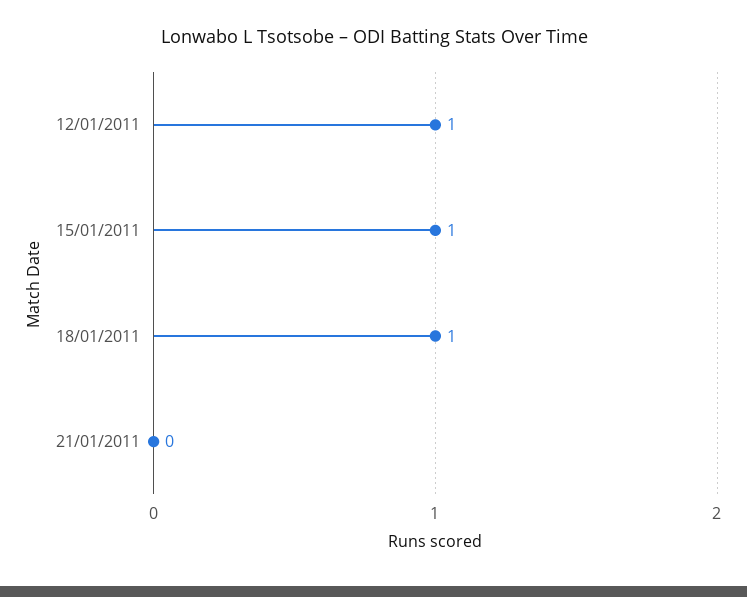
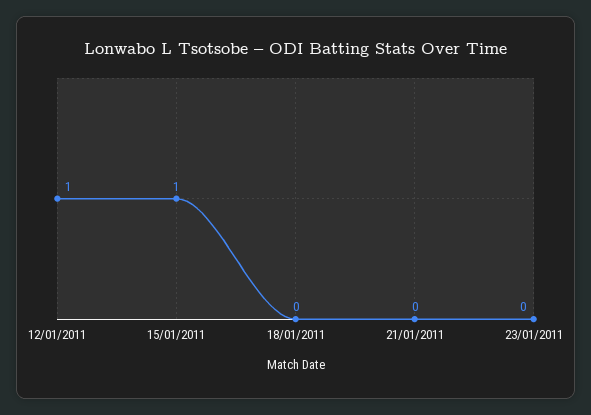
18/01/2011: 1 -> 0
23/01/2011: none -> 0

